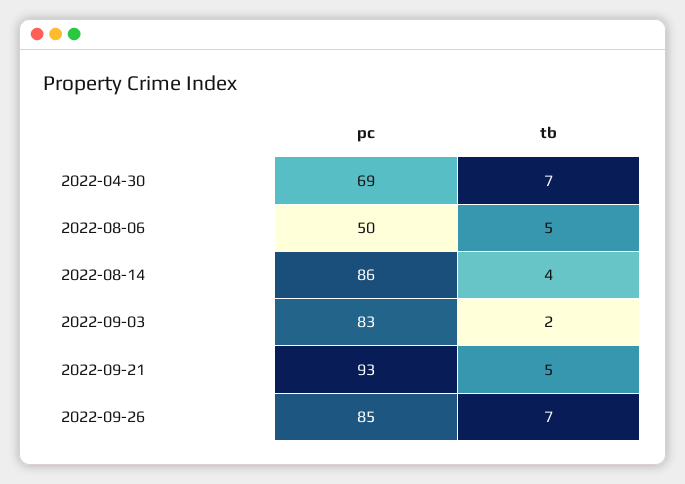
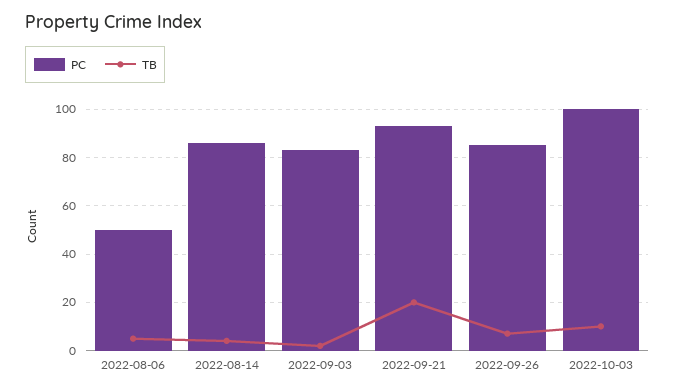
pc, 2022-04-30: 69 -> none
tb, 2022-04-30: 7 -> none
tb, 2022-09-21: 5 -> 20
pc, 2022-10-03: none -> 100
tb, 2022-10-03: none -> 10

